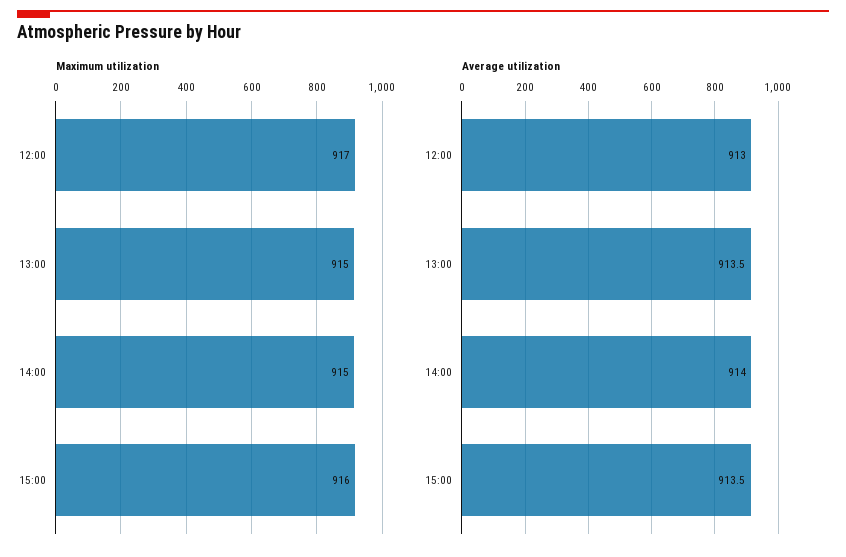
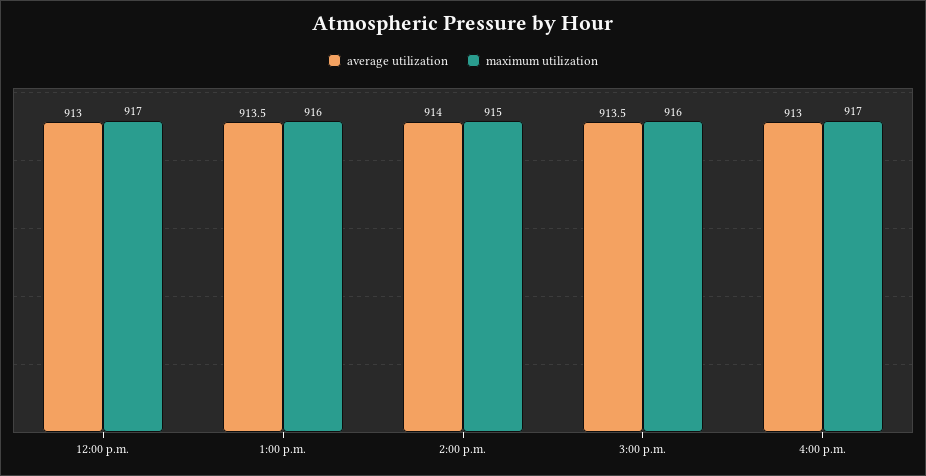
Maximum utilization, 13:00: 915 -> 916
Average utilization, 4:00 p.m.: none -> 913
Maximum utilization, 4:00 p.m.: none -> 917

